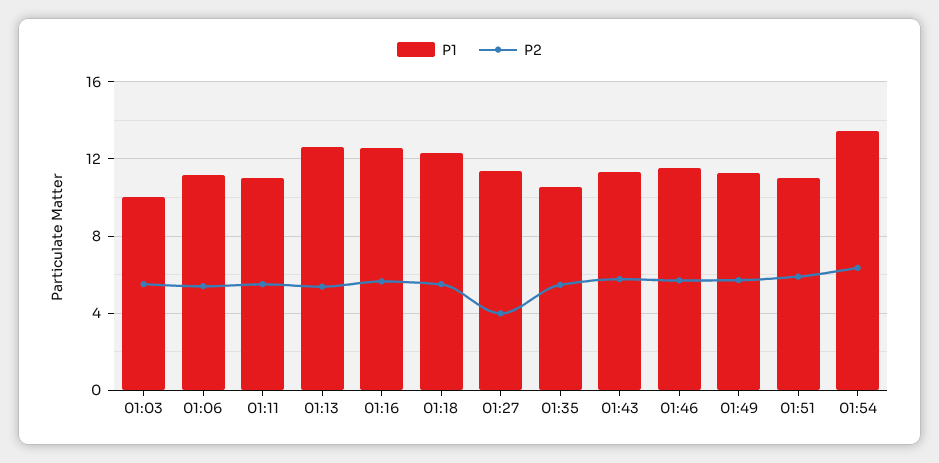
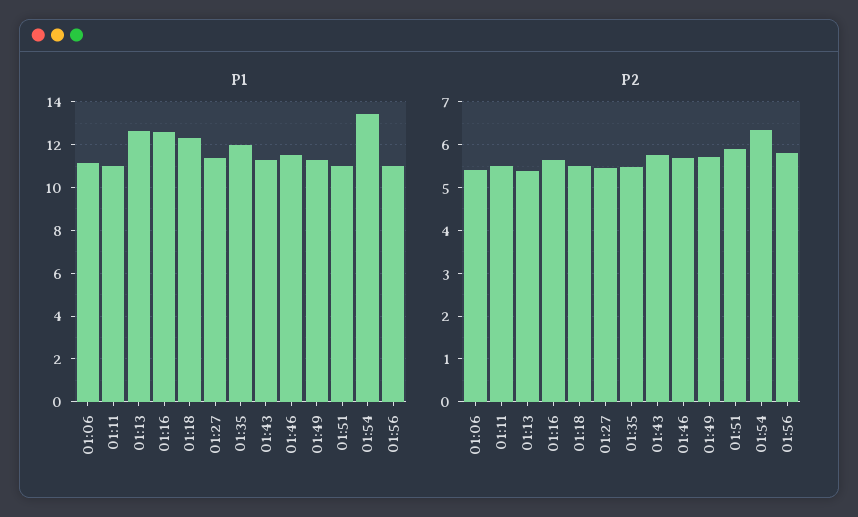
P1, 01:03: 10 -> none
P2, 01:03: 5.5 -> none
P2, 01:27: 4 -> 5.4
P1, 01:35: 10.5 -> 12
P1, 01:56: none -> 11
P2, 01:56: none -> 5.8

